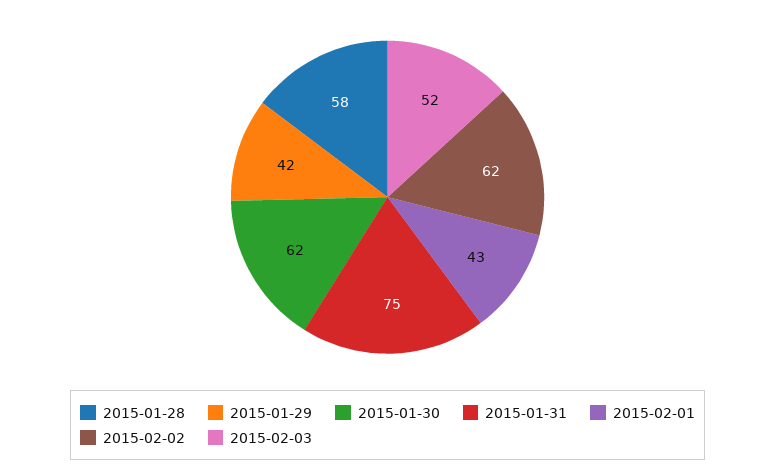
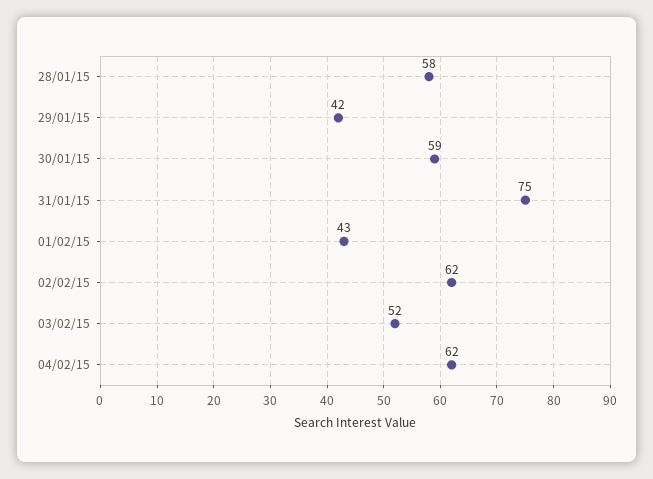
2015-01-30: 62 -> 59
04/02/15: none -> 62

